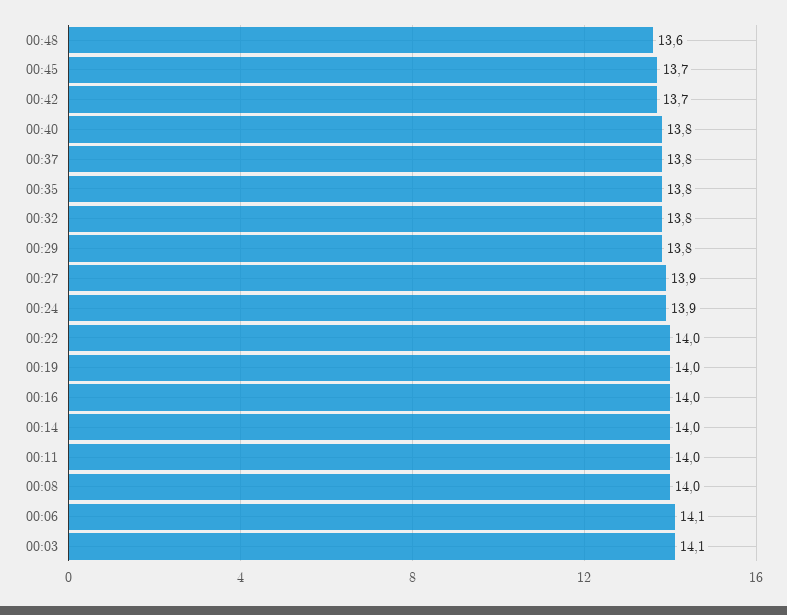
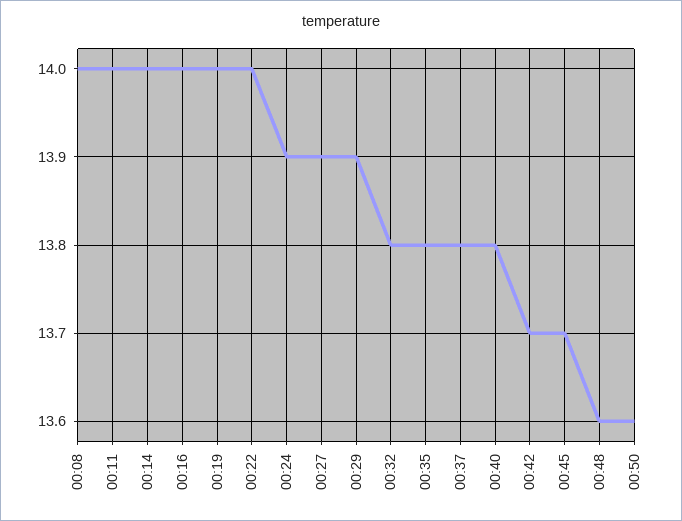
00:29: 13.8 -> 13.9
00:06: 14.1 -> none
00:03: 14.1 -> none
00:50: none -> 13.6

